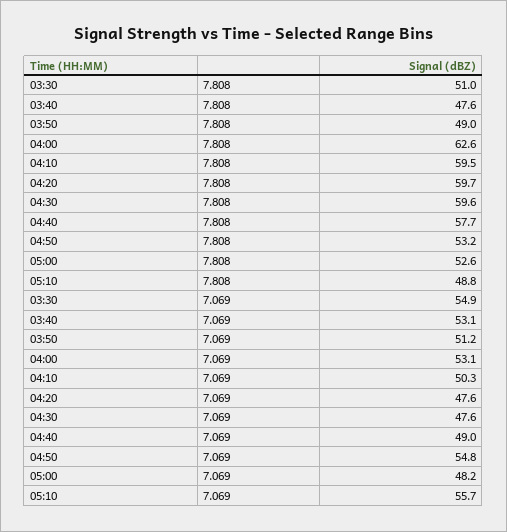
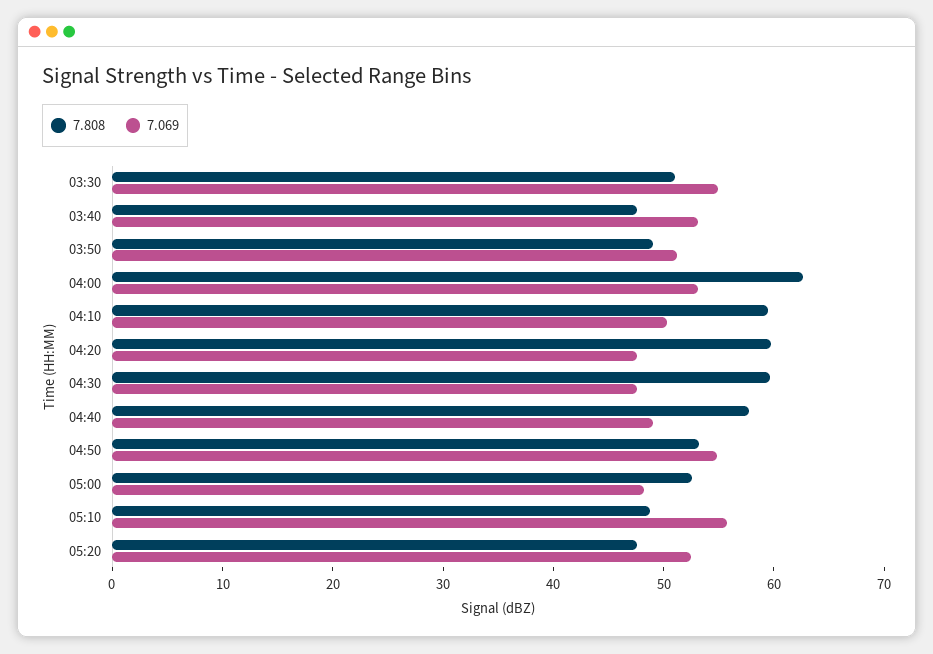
7.808, 05:20: none -> 48
7.069, 05:20: none -> 52

